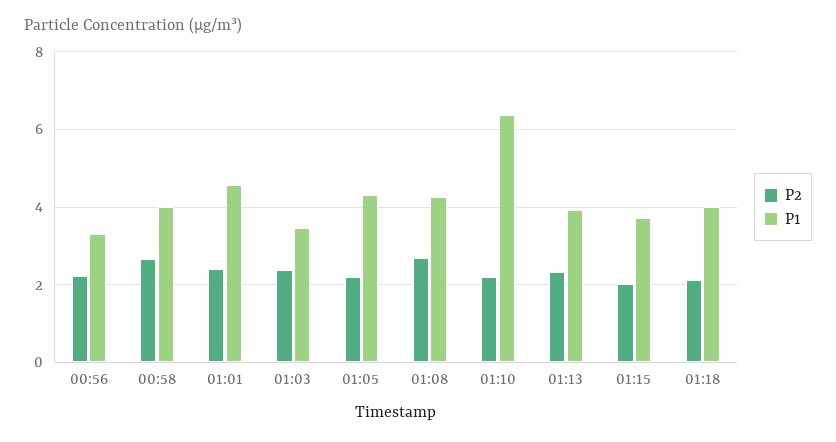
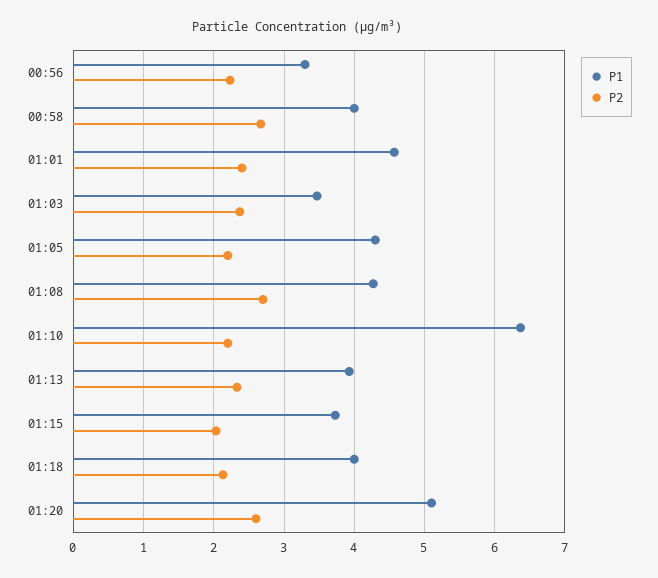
P1, 01:20: none -> 5.1
P2, 01:20: none -> 2.6

